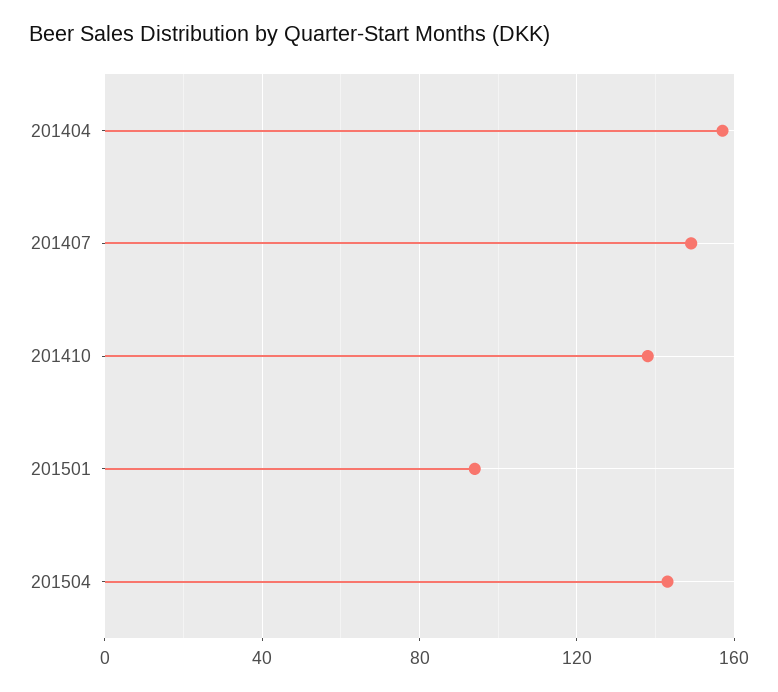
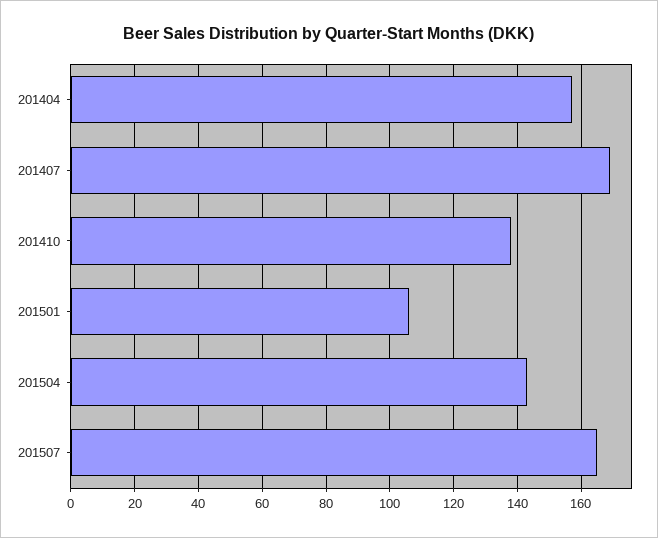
201407: 150 -> 170
201501: 95 -> 105
201507: none -> 165

